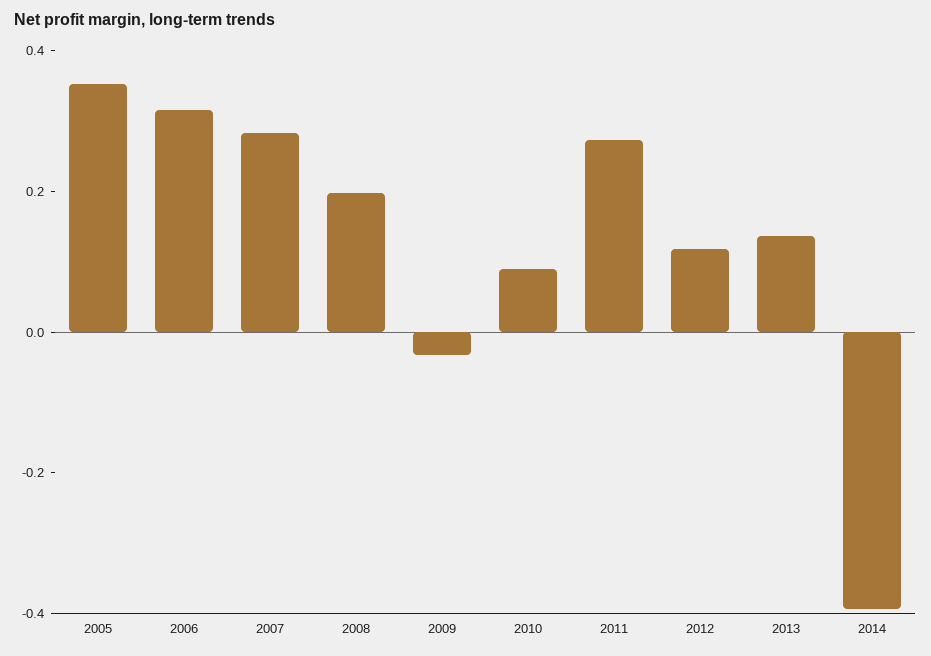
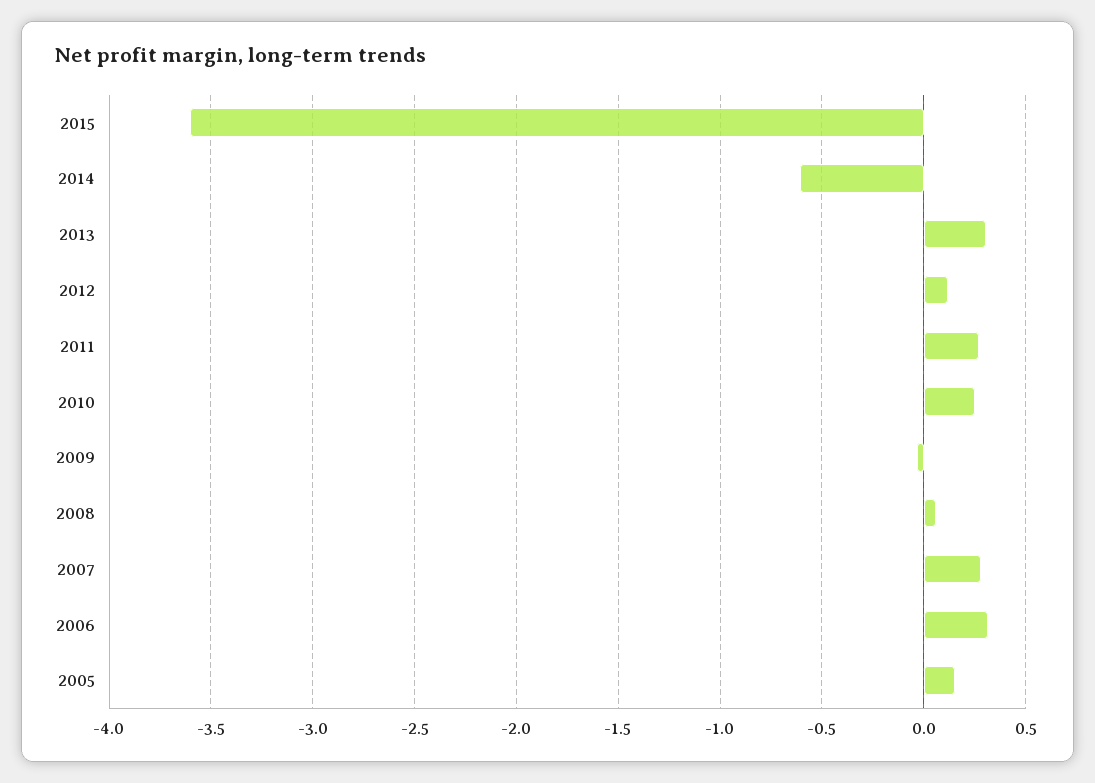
2005: 0.35 -> 0.15
2008: 0.2 -> 0.05
2010: 0.1 -> 0.25
2013: 0.15 -> 0.3
2014: -0.4 -> -0.6
2015: none -> -3.6

